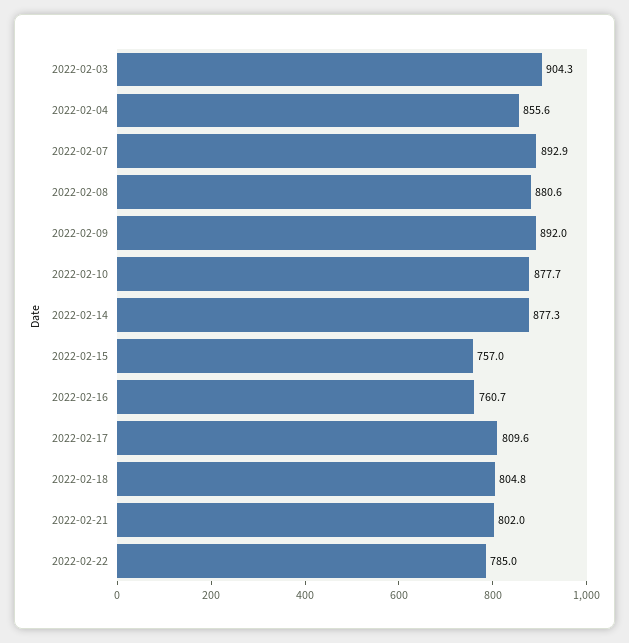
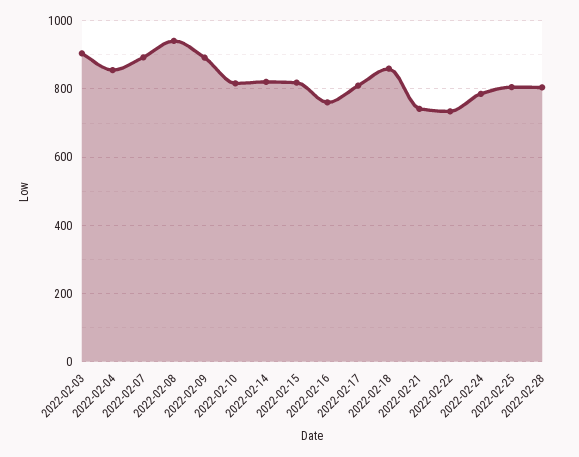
2022-02-08: 880.6 -> 940
2022-02-10: 877.7 -> 820
2022-02-14: 877.3 -> 820
2022-02-15: 757 -> 820
2022-02-18: 804.8 -> 860
2022-02-21: 802 -> 740
2022-02-22: 785 -> 740
2022-02-24: none -> 780
2022-02-25: none -> 800
2022-02-28: none -> 800

